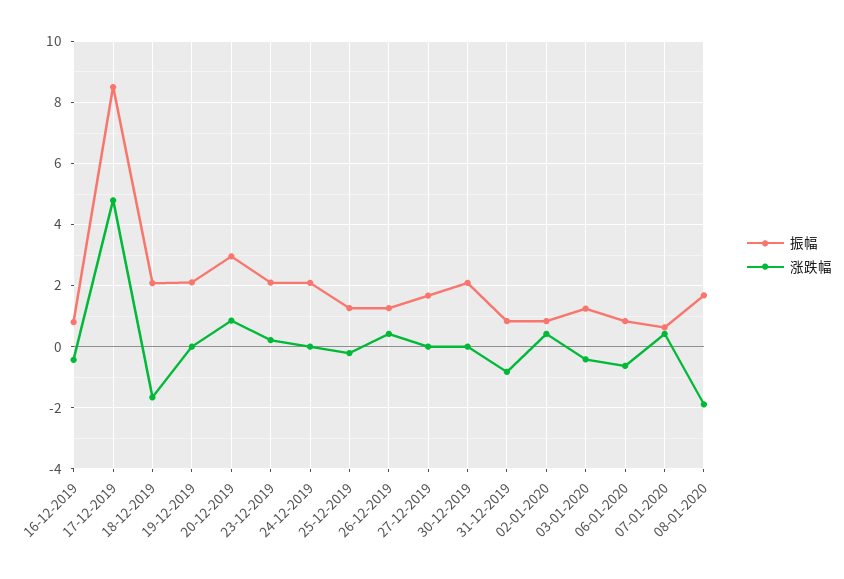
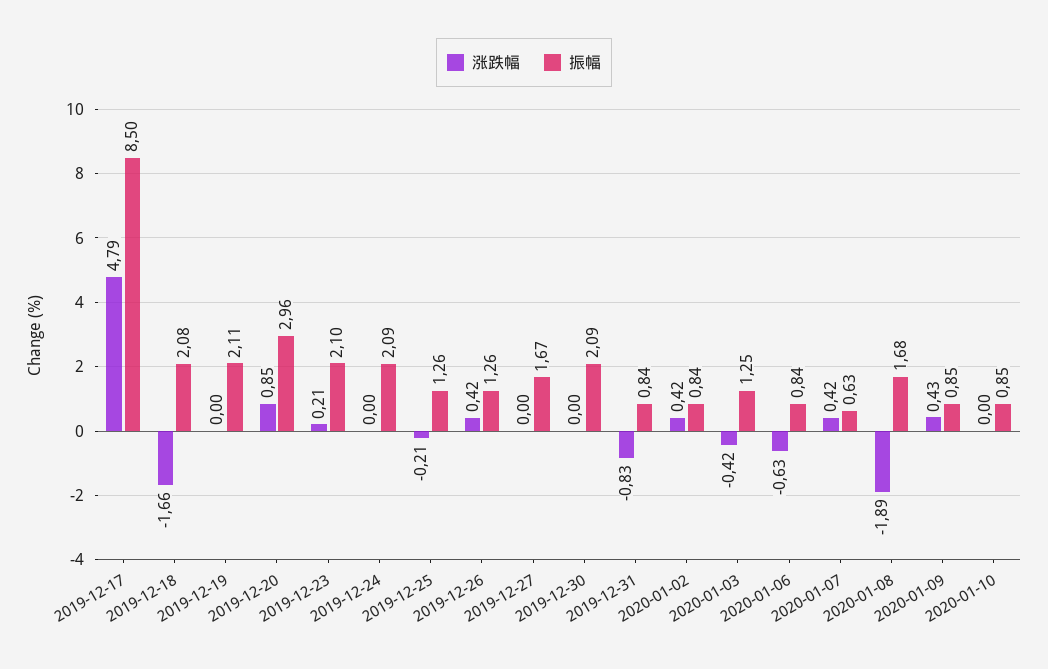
振幅, 16-12-2019: 0.8 -> none
涨跌幅, 16-12-2019: -0.4 -> none
涨跌幅, 2020-01-09: none -> 0.43
振幅, 2020-01-09: none -> 0.85
涨跌幅, 2020-01-10: none -> 0
振幅, 2020-01-10: none -> 0.85

